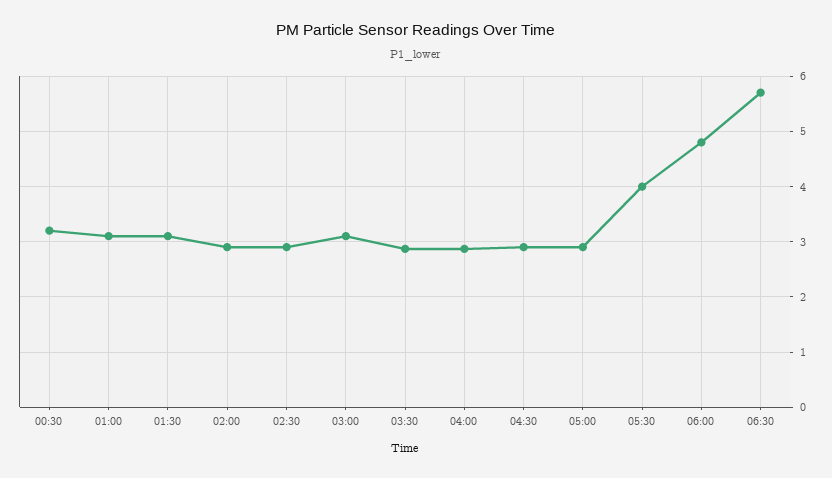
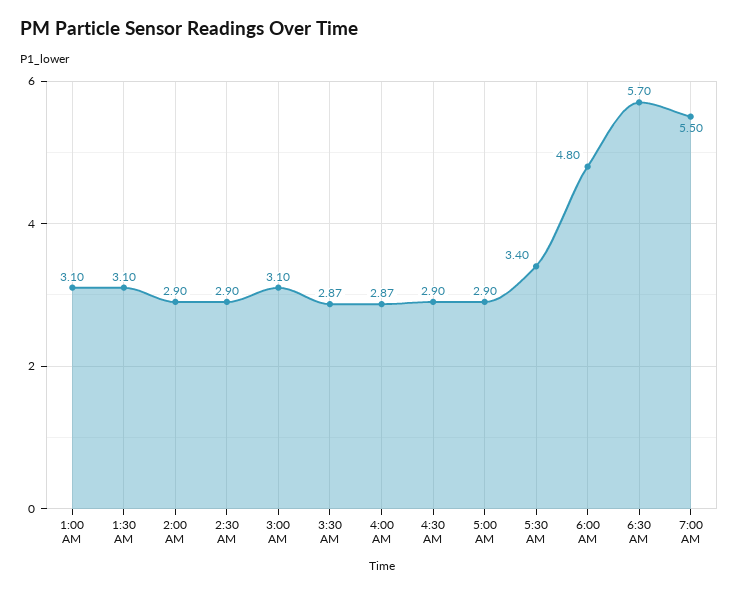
00:30: 3.2 -> none
05:30: 4 -> 3.4
7:00 AM: none -> 5.5

